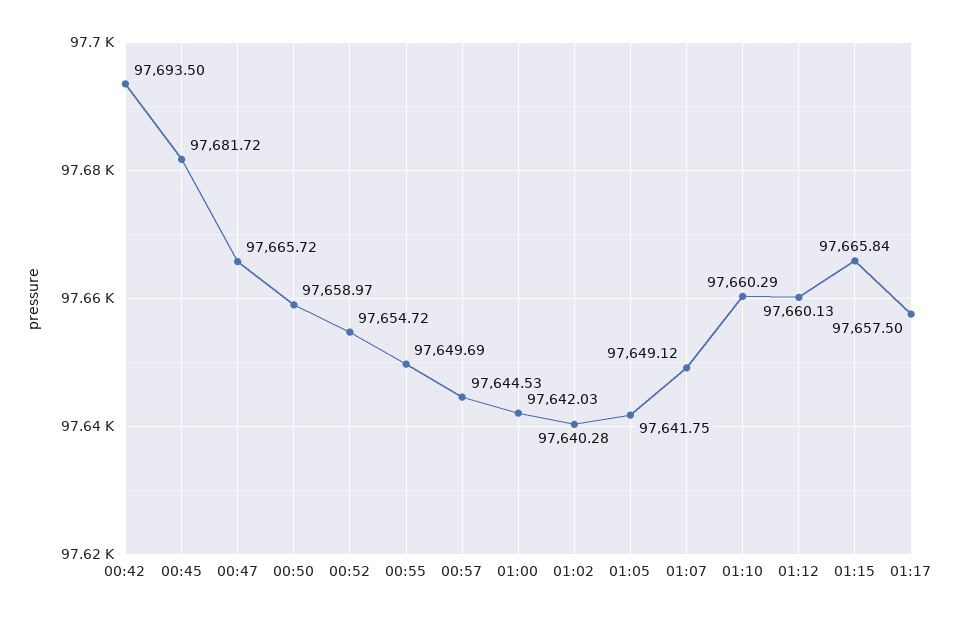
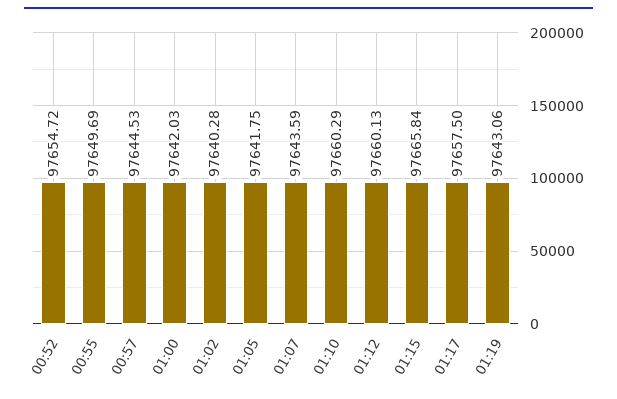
00:42: 97693.5 -> none
00:45: 97681.72 -> none
00:47: 97665.72 -> none
00:50: 97658.97 -> none
01:07: 97649.12 -> 97643.59
01:19: none -> 97643.06

